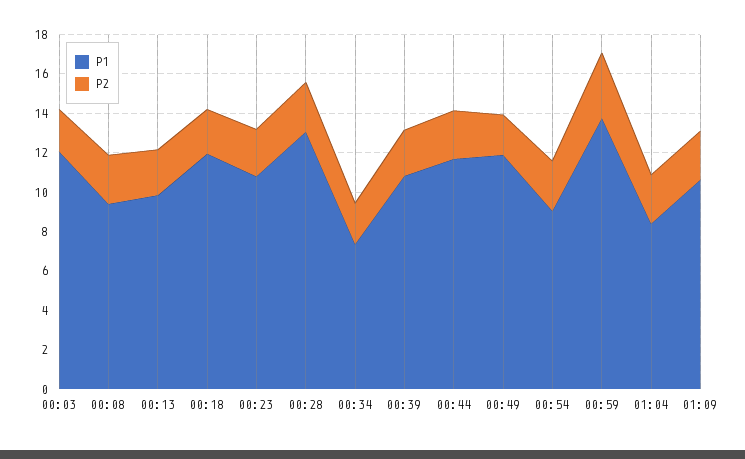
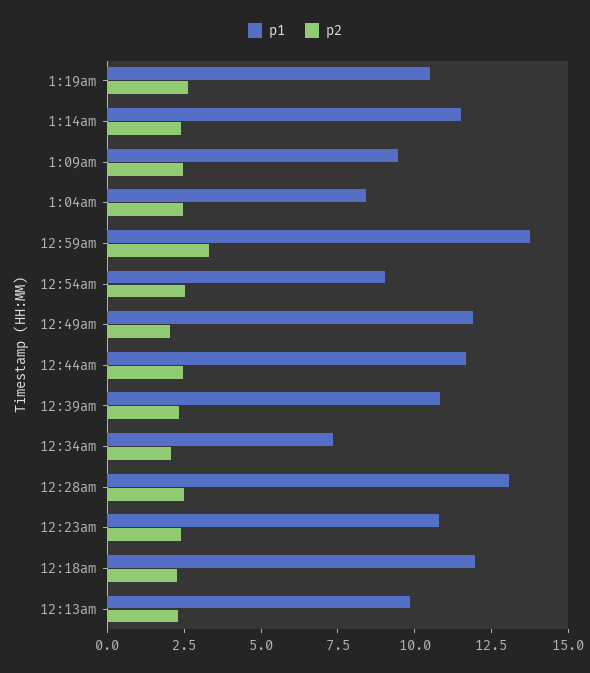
P1, 00:03: 12 -> none
P2, 00:03: 2 -> none
P1, 00:08: 9.5 -> none
P2, 00:08: 2.5 -> none
P1, 01:09: 10.5 -> 9.5
P1, 1:19am: none -> 10.5
P2, 1:19am: none -> 2.5
P1, 1:14am: none -> 11.5
P2, 1:14am: none -> 2.5

